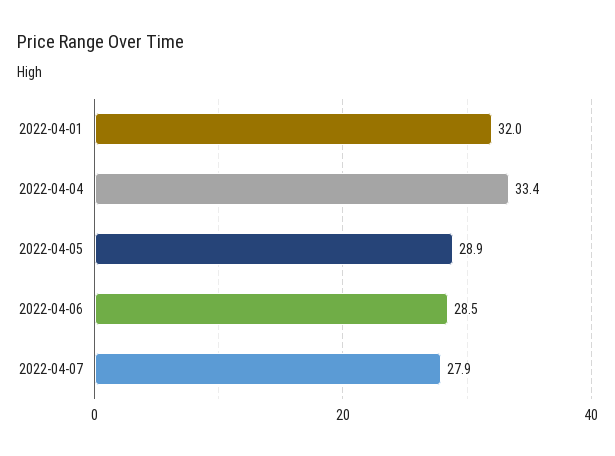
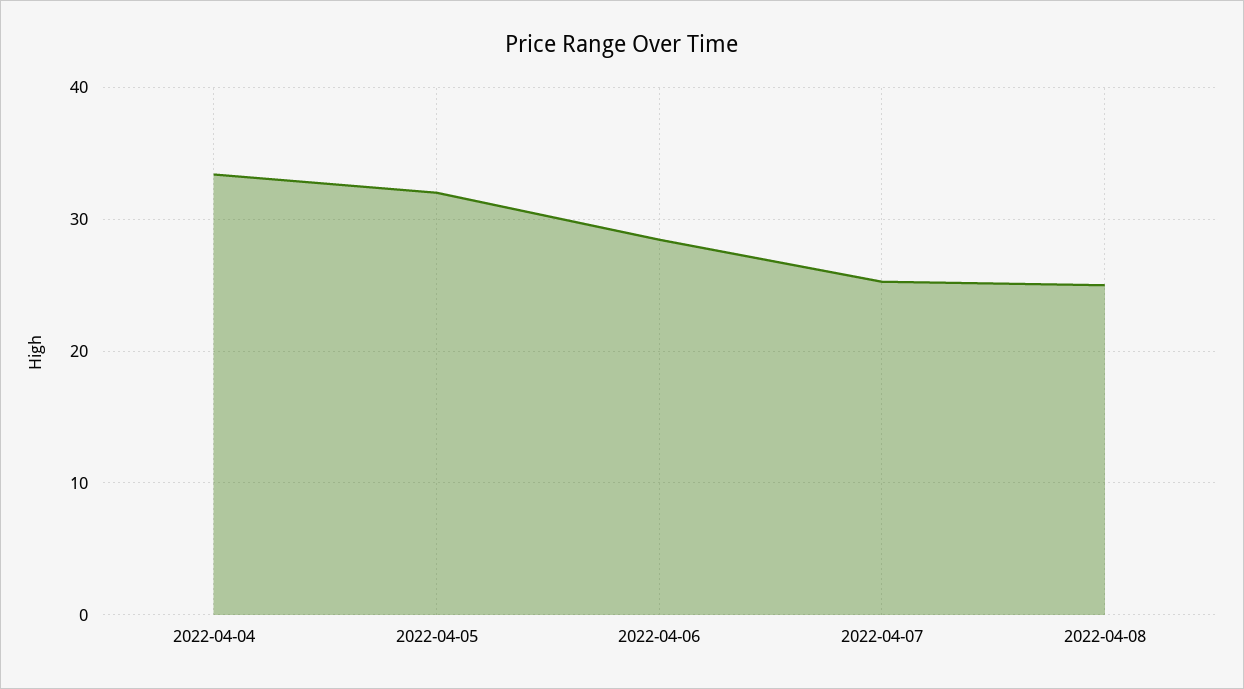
2022-04-01: 32 -> none
2022-04-05: 28.9 -> 32
2022-04-07: 27.9 -> 25
2022-04-08: none -> 25

